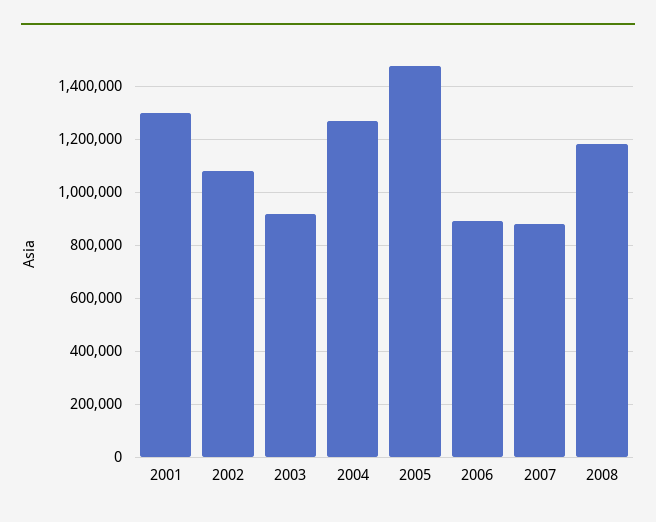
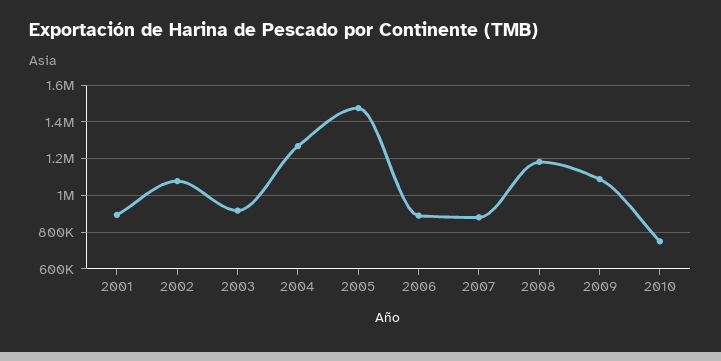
2001: 1300000 -> 900000
2009: none -> 1100000
2010: none -> 750000

